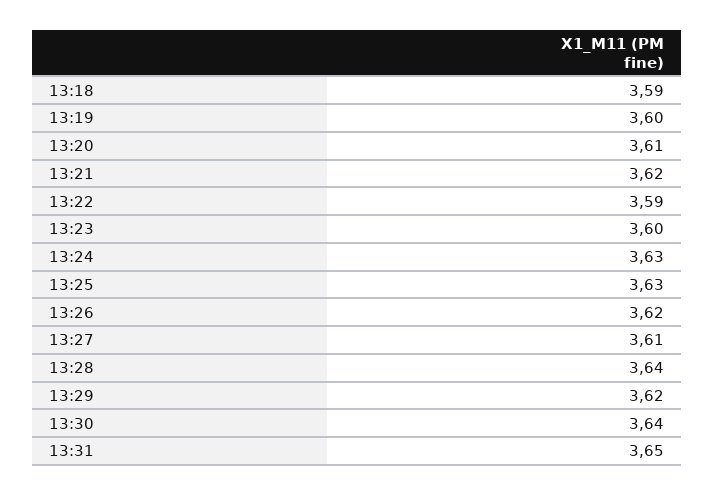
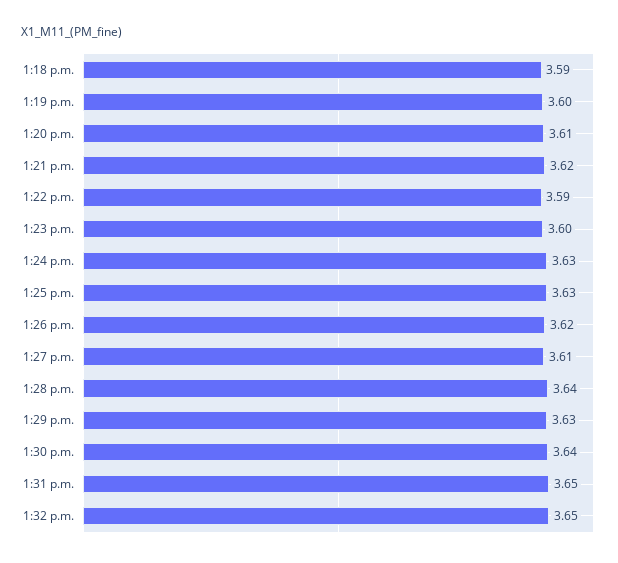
13:29: 3.62 -> 3.63
1:32 p.m.: none -> 3.65

